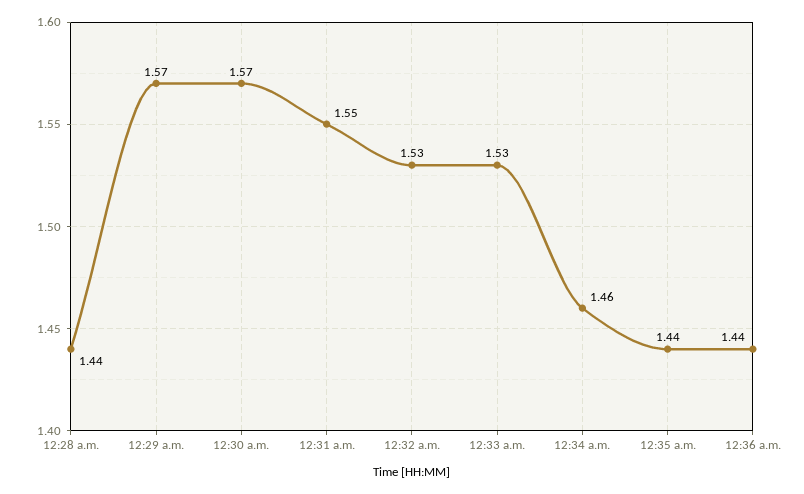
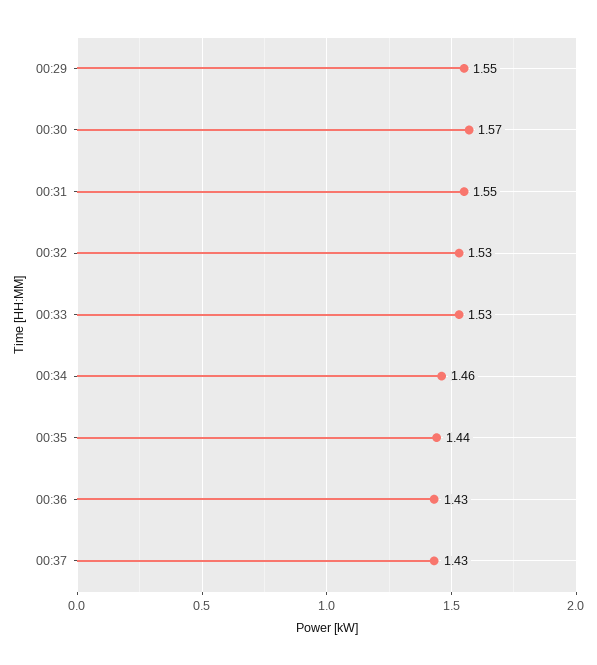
12:28 a.m.: 1.44 -> none
12:29 a.m.: 1.57 -> 1.55
12:36 a.m.: 1.44 -> 1.43
00:37: none -> 1.43

